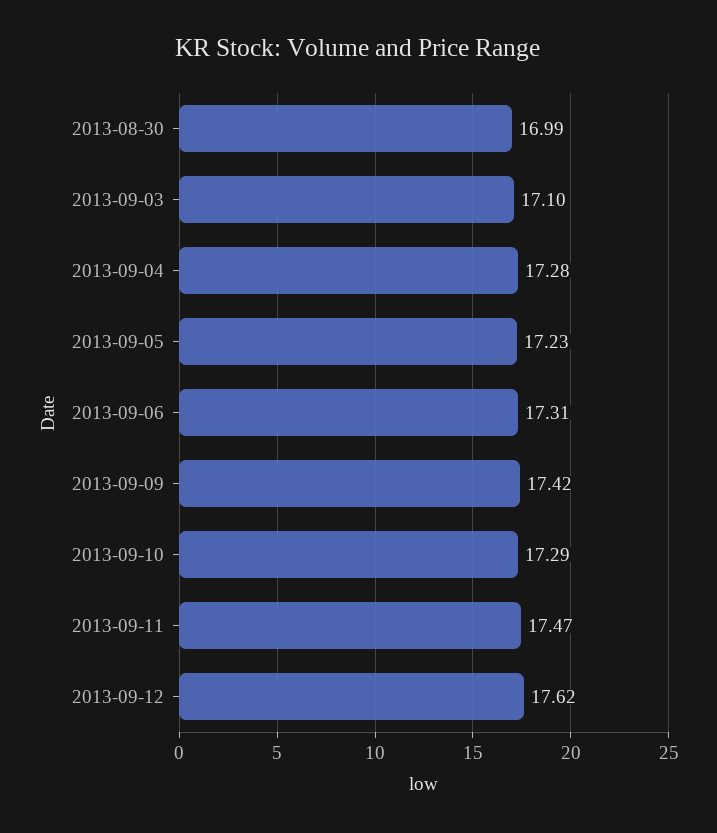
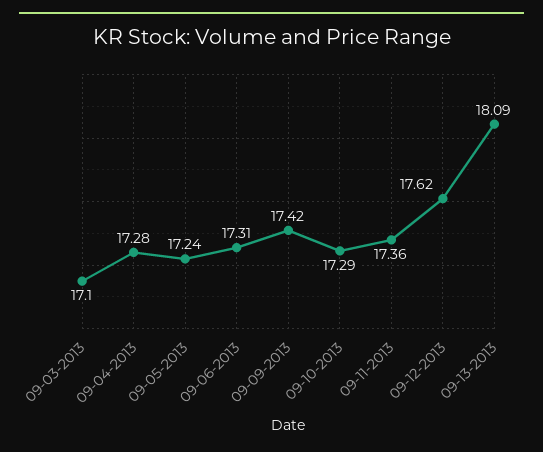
2013-08-30: 16.99 -> none
2013-09-05: 17.23 -> 17.24
2013-09-11: 17.47 -> 17.36
09-13-2013: none -> 18.09

